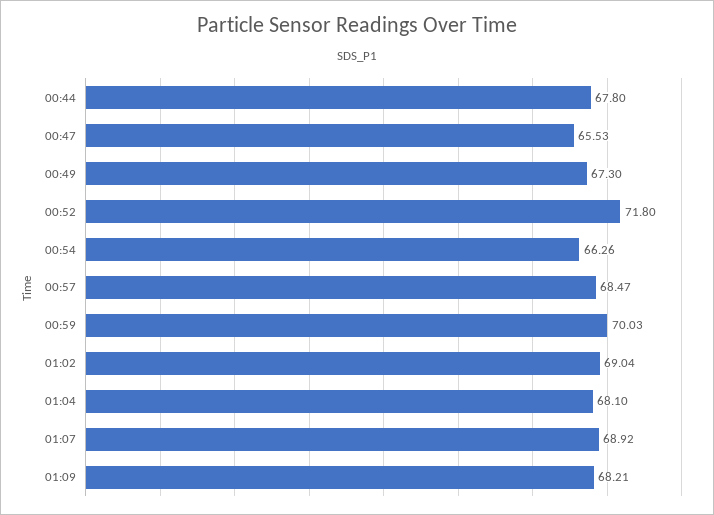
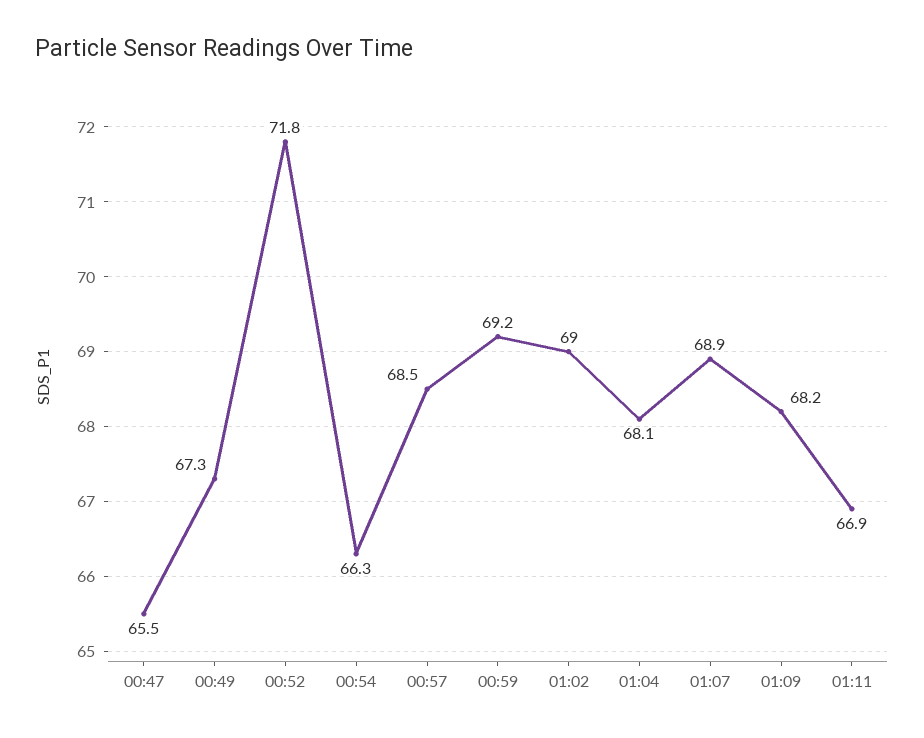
00:44: 67.8 -> none
00:59: 70.03 -> 69.2
01:11: none -> 66.9

